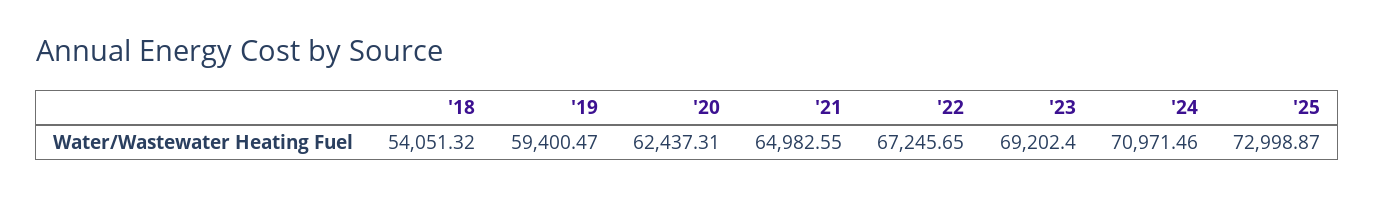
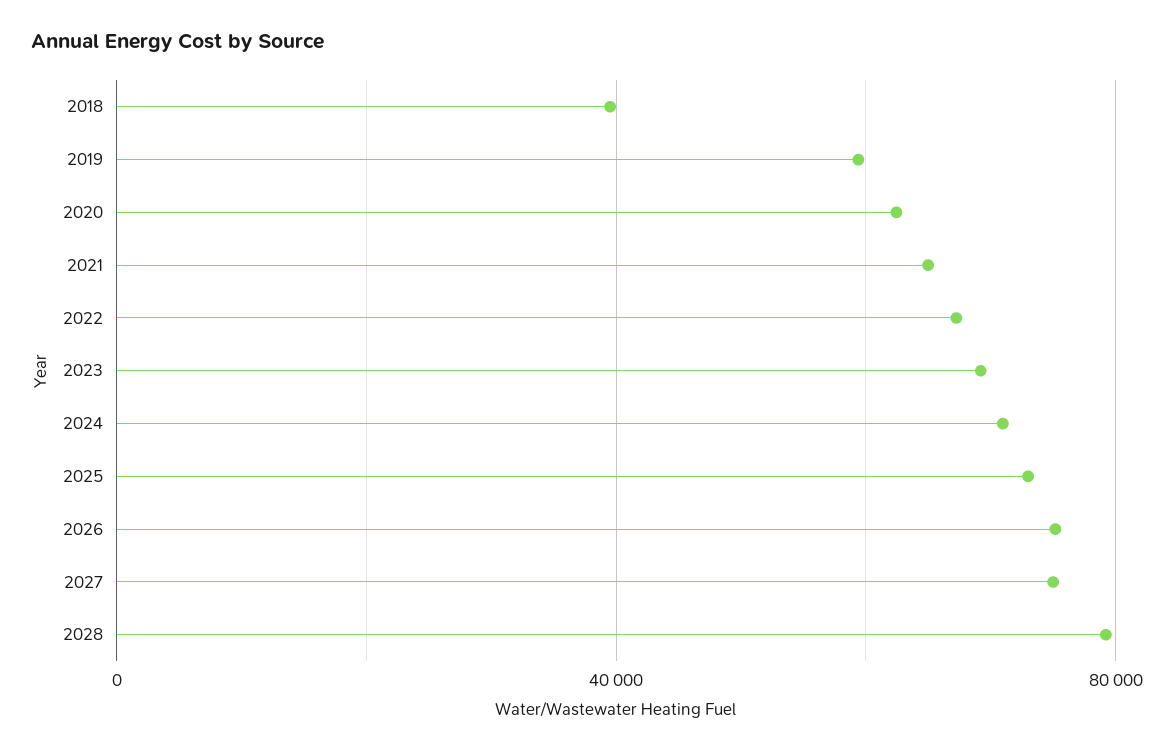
'18: 54051.32 -> 40000
2026: none -> 75000
2027: none -> 75000
2028: none -> 80000

